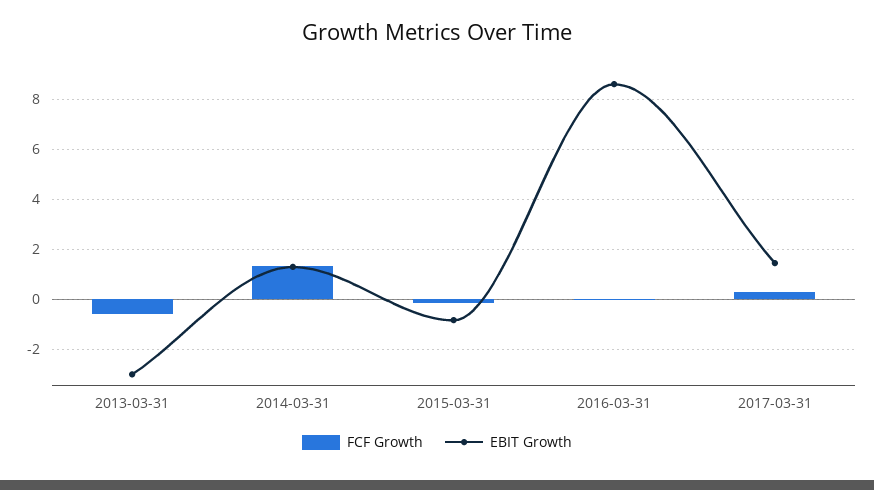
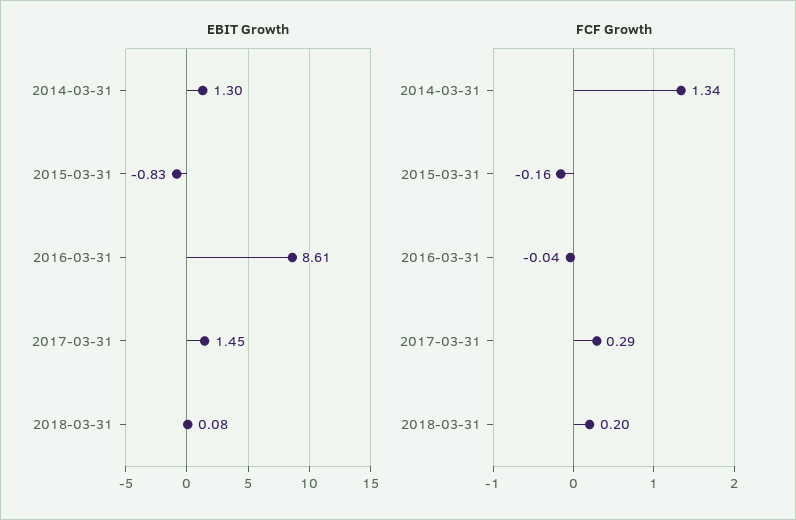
FCF Growth, 2013-03-31: -0.5 -> none
EBIT Growth, 2013-03-31: -3 -> none
EBIT Growth, 2018-03-31: none -> 0.08
FCF Growth, 2018-03-31: none -> 0.2

